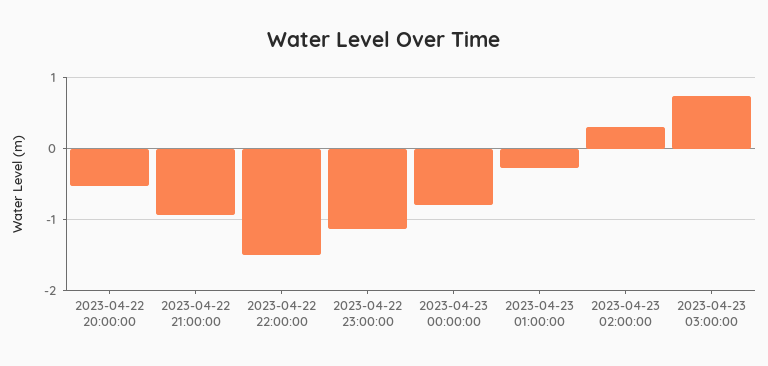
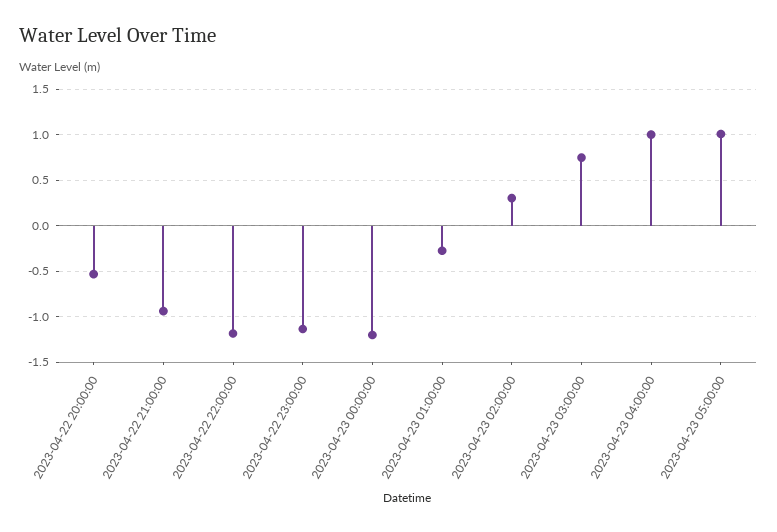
2023-04-22 22:00:00: -1.5 -> -1.2
2023-04-23 00:00:00: -0.8 -> -1.2
2023-04-23 04:00:00: none -> 1
2023-04-23 05:00:00: none -> 1

